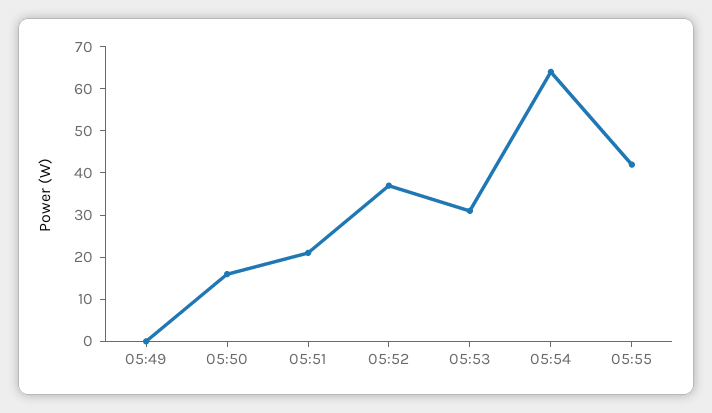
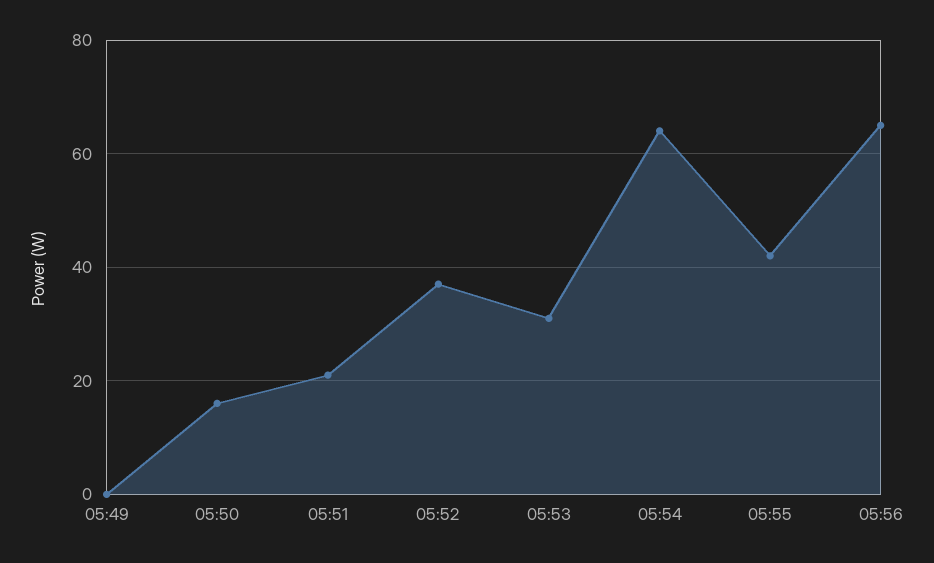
05:56: none -> 65

